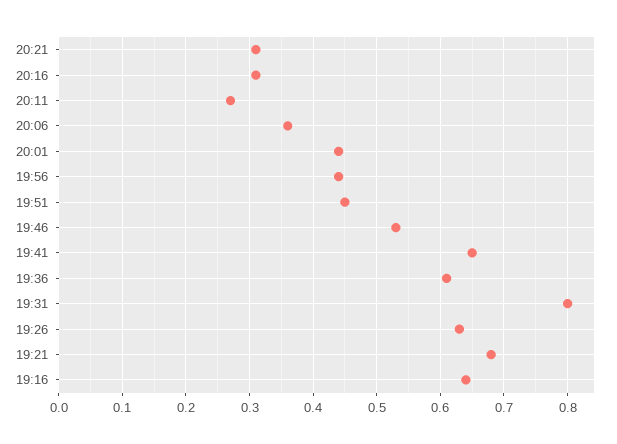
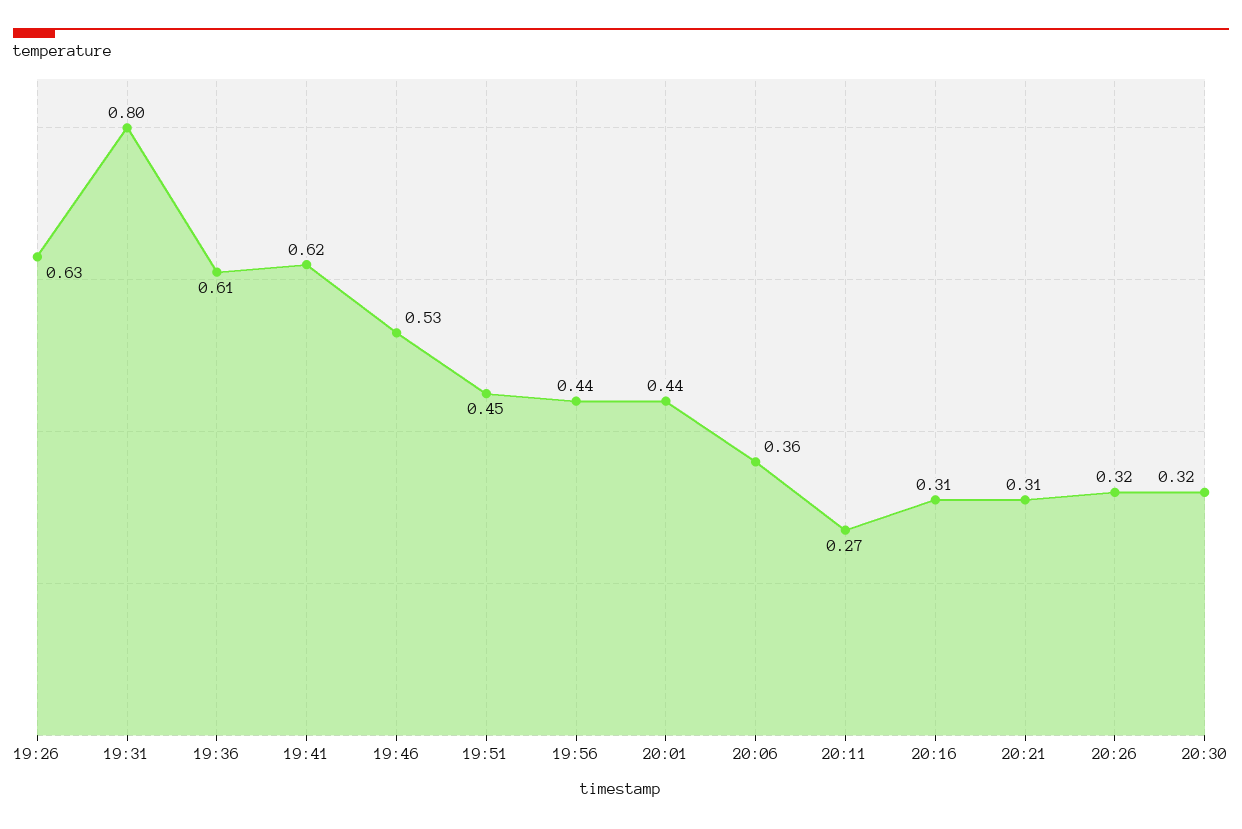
19:41: 0.65 -> 0.62
19:21: 0.68 -> none
19:16: 0.64 -> none
20:26: none -> 0.32
20:30: none -> 0.32

